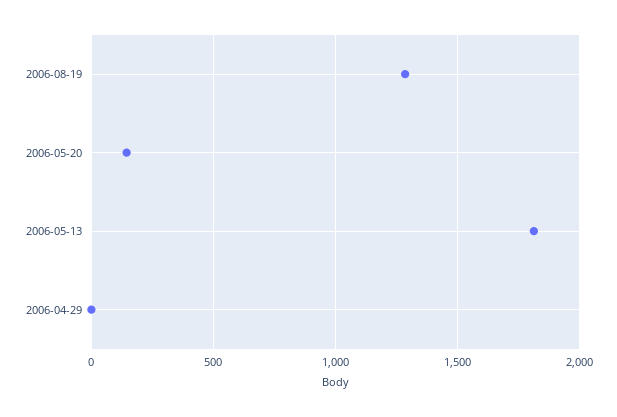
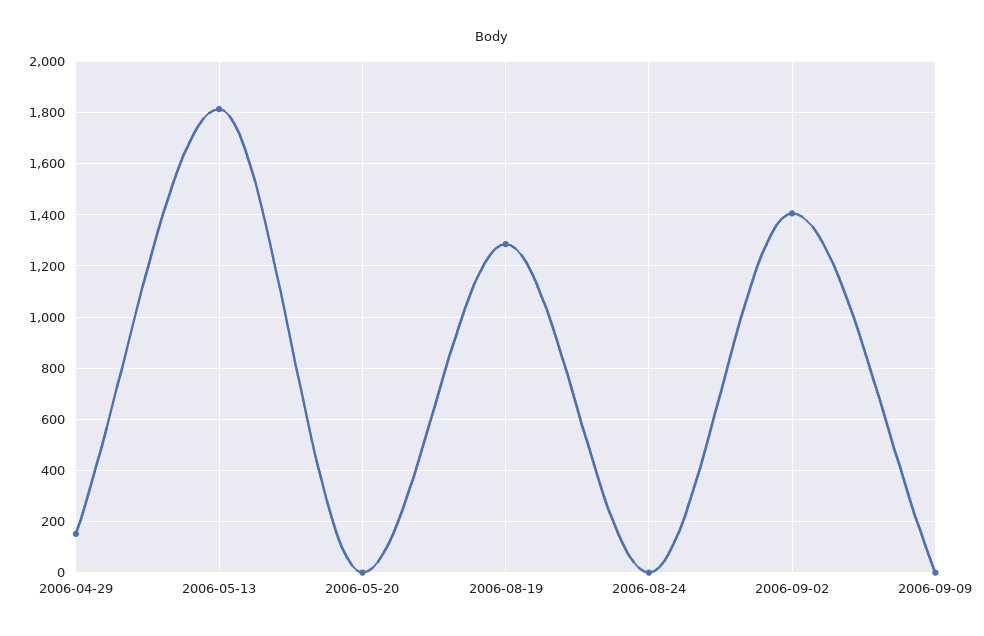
2006-05-20: 150 -> 0
2006-04-29: 0 -> 150
2006-08-24: none -> 0
2006-09-02: none -> 1400
2006-09-09: none -> 0

